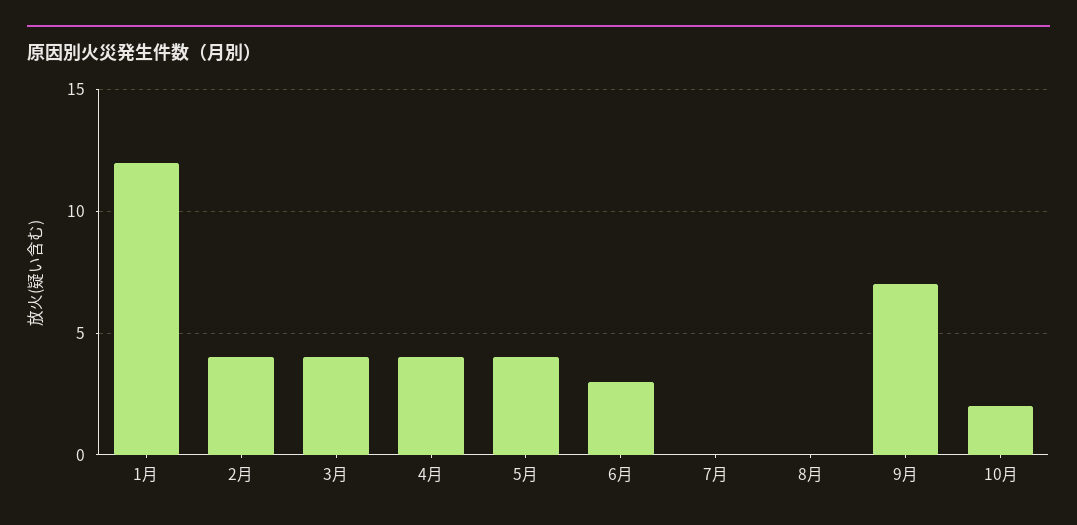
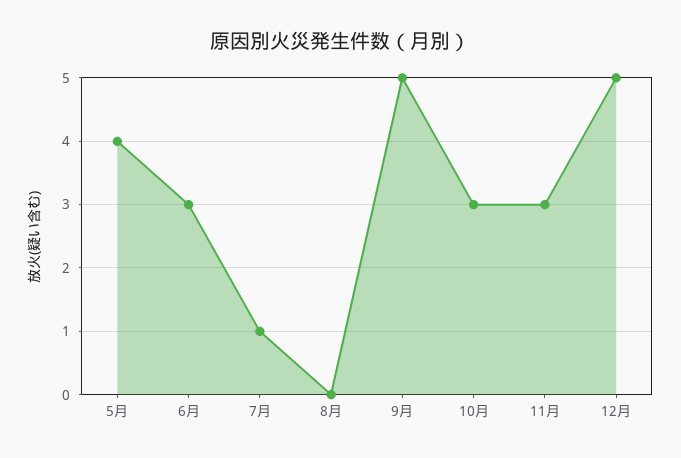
1月: 12 -> none
2月: 4 -> none
3月: 4 -> none
4月: 4 -> none
7月: 0 -> 1
9月: 7 -> 5
10月: 2 -> 3
11月: none -> 3
12月: none -> 5

